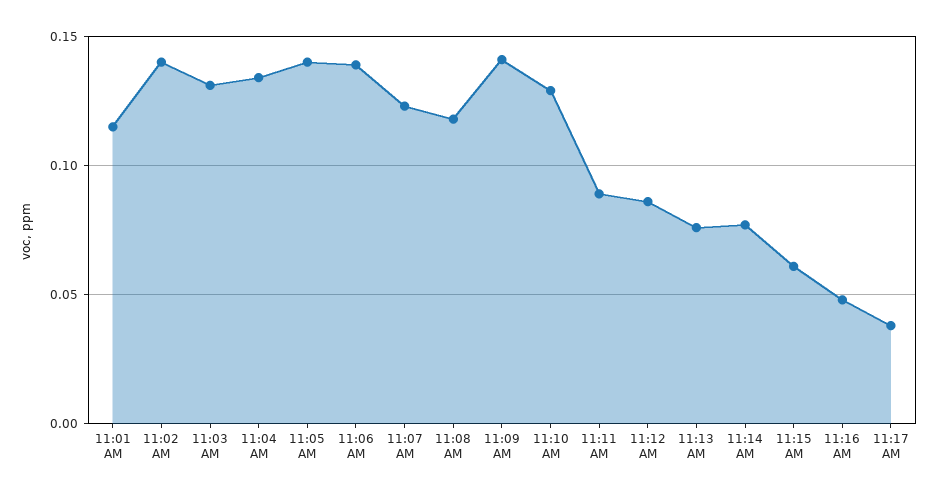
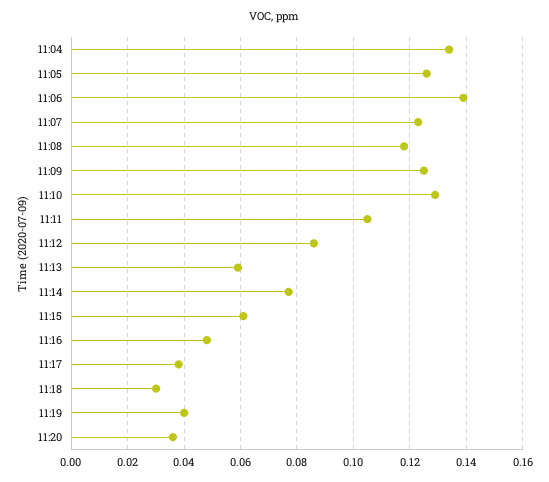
11:01 AM: 0.115 -> none
11:02 AM: 0.14 -> none
11:03 AM: 0.13 -> none
11:05 AM: 0.14 -> 0.125
11:09 AM: 0.14 -> 0.125
11:11 AM: 0.09 -> 0.105
11:13 AM: 0.075 -> 0.06
11:18: none -> 0.03
11:19: none -> 0.04
11:20: none -> 0.035

